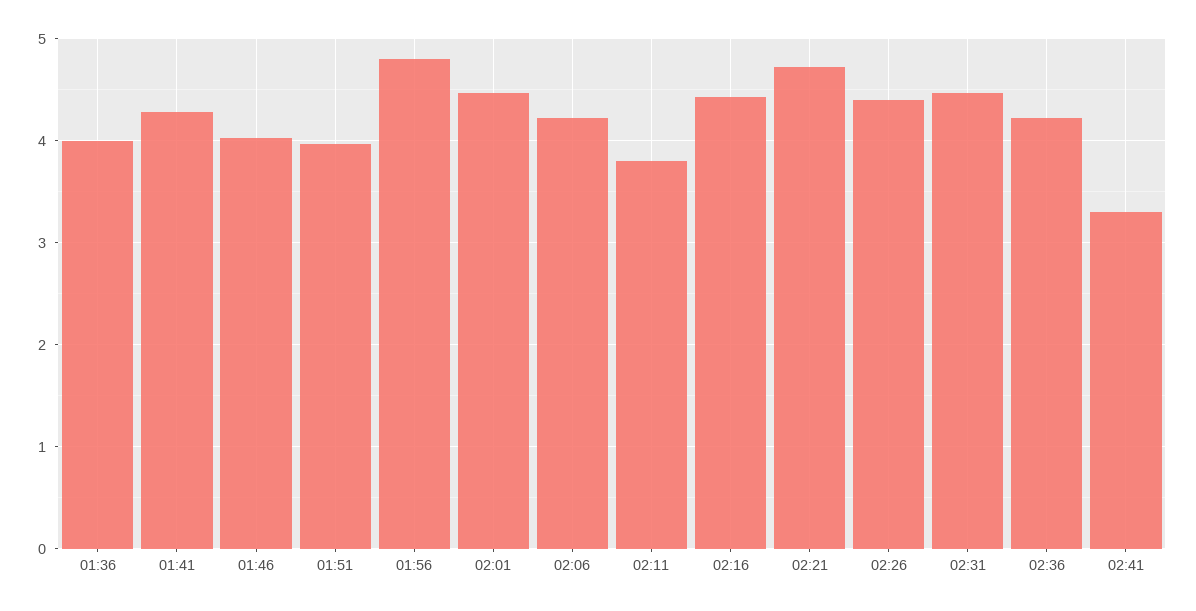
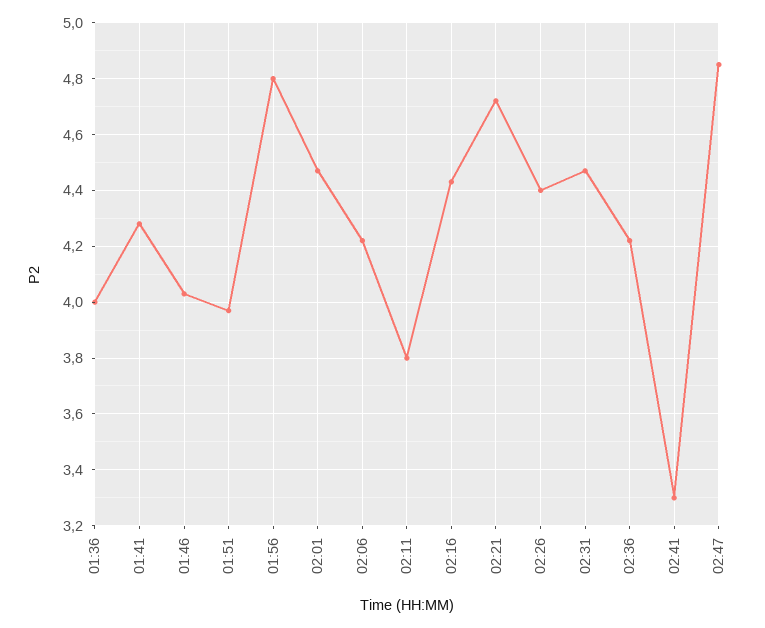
02:47: none -> 4.85

